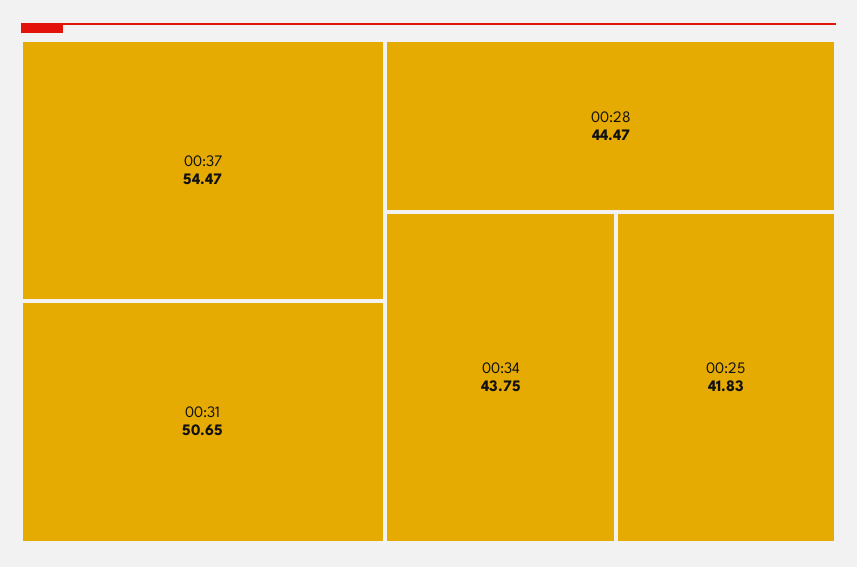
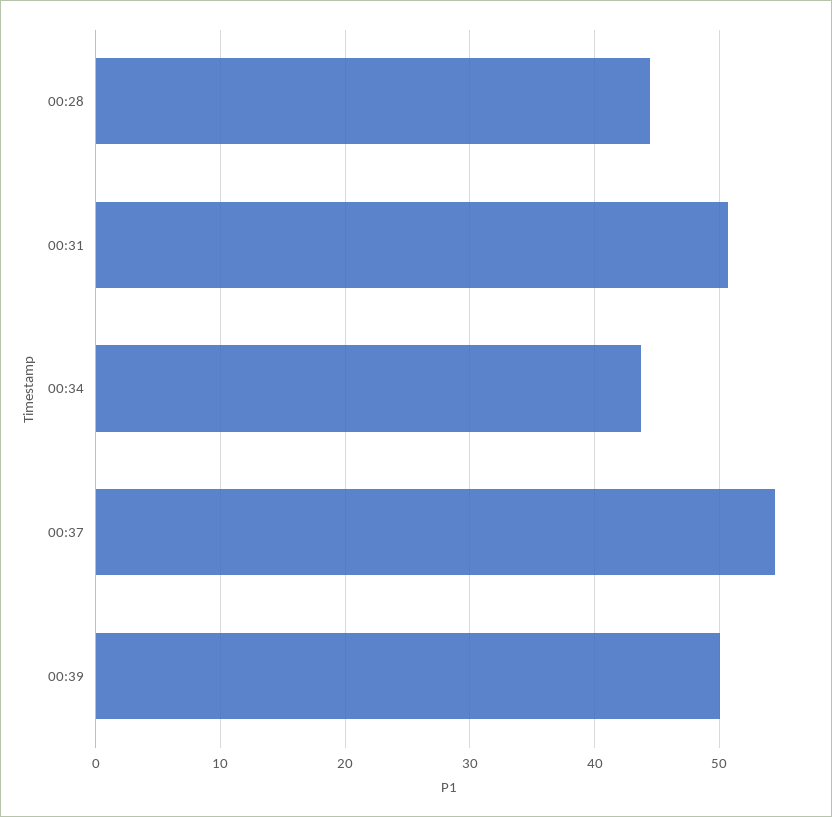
00:25: 41.83 -> none
00:39: none -> 50

